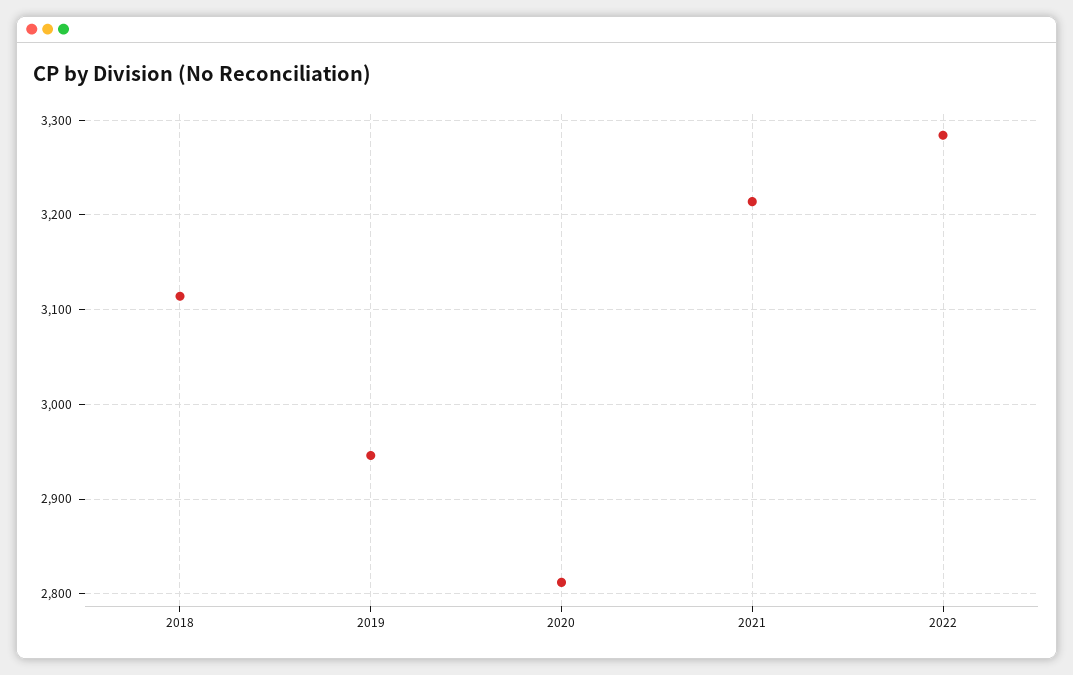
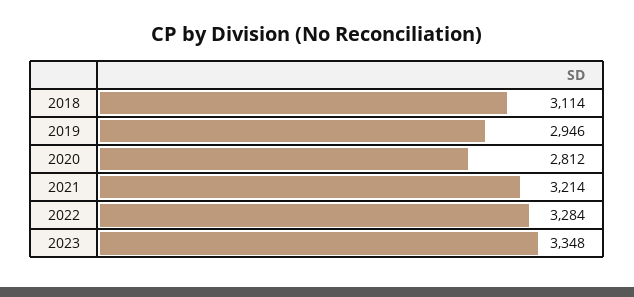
2023: none -> 3348

